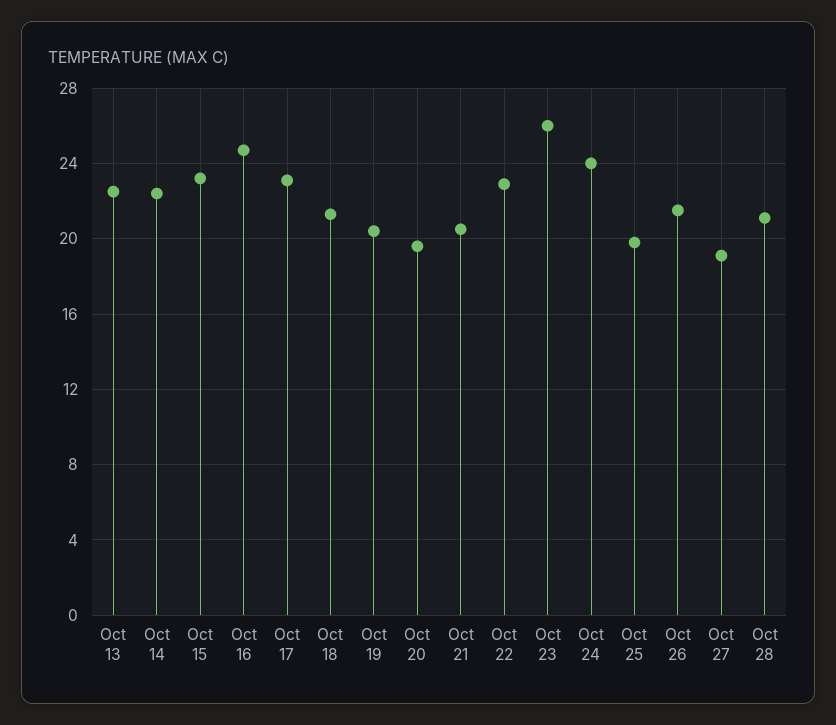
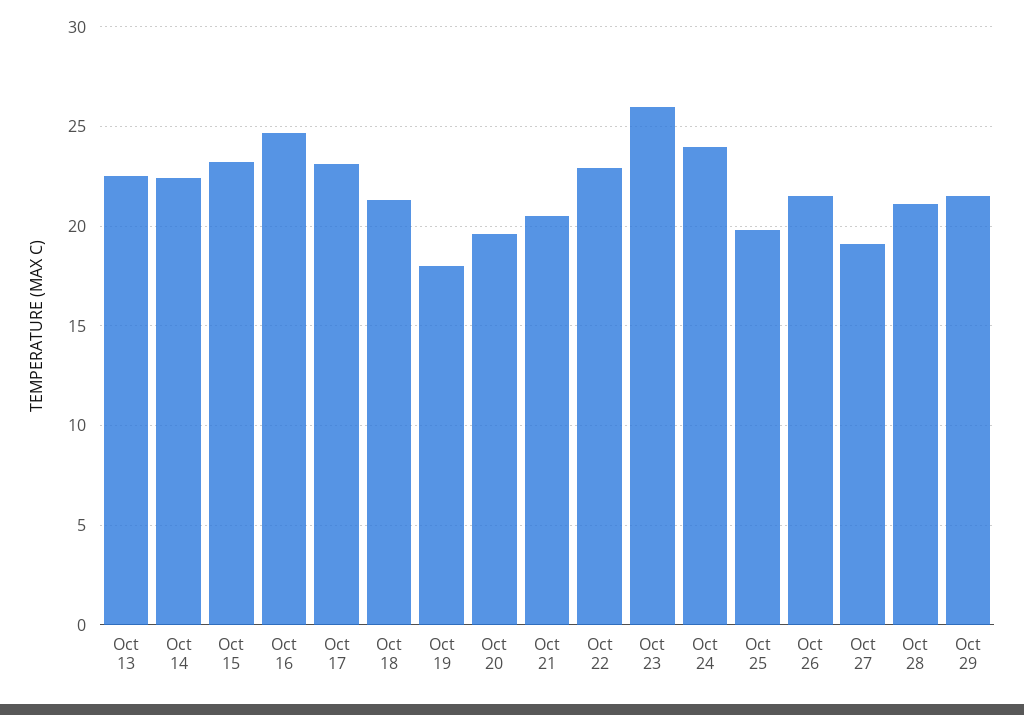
Oct 19: 20.5 -> 18
Oct 29: none -> 21.5

